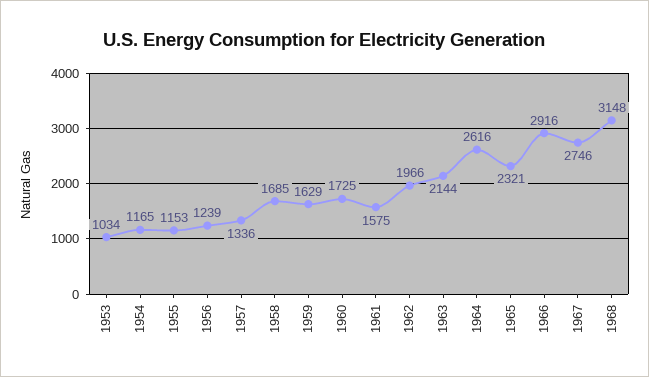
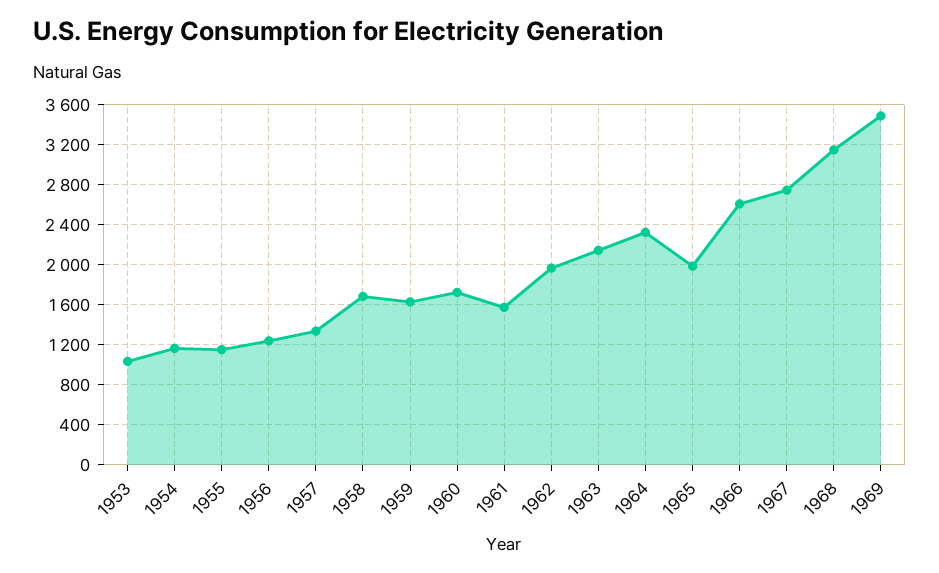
1964: 2616 -> 2300
1965: 2321 -> 2000
1966: 2916 -> 2600
1969: none -> 3500

